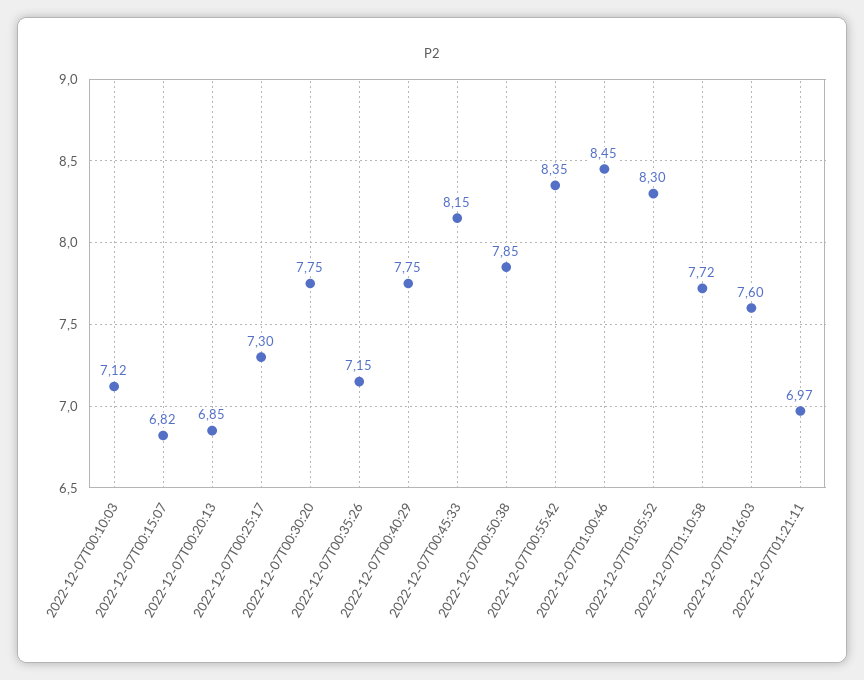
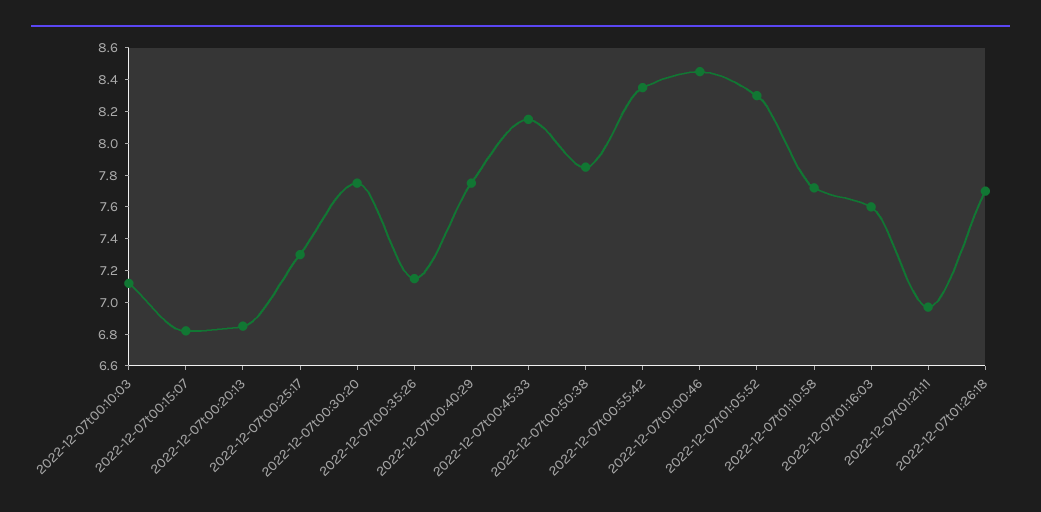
2022-12-07t01:26:18: none -> 7.7

